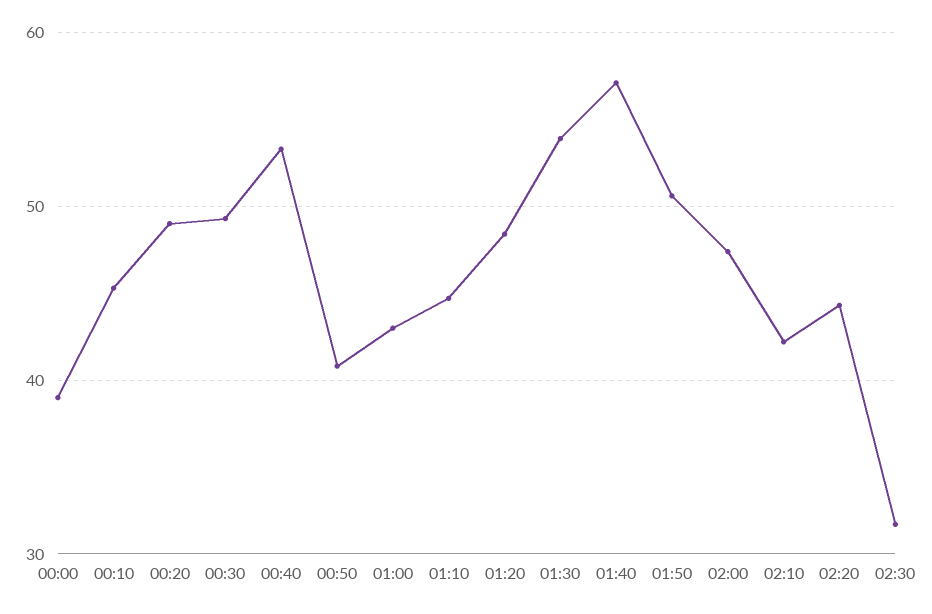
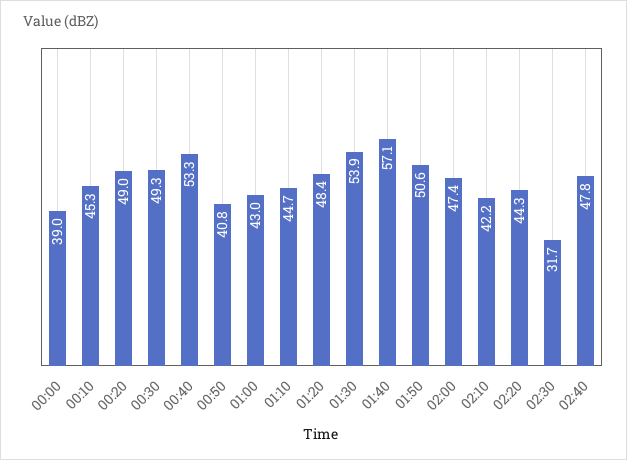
02:40: none -> 47.8

